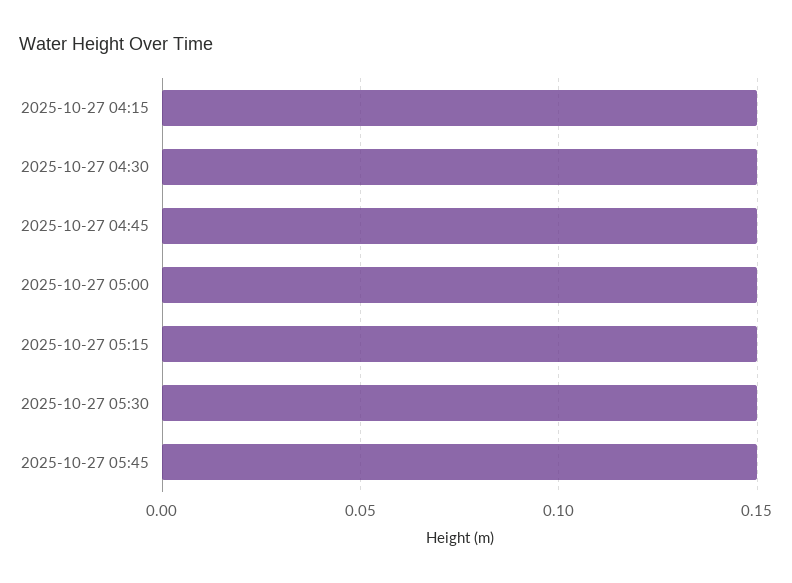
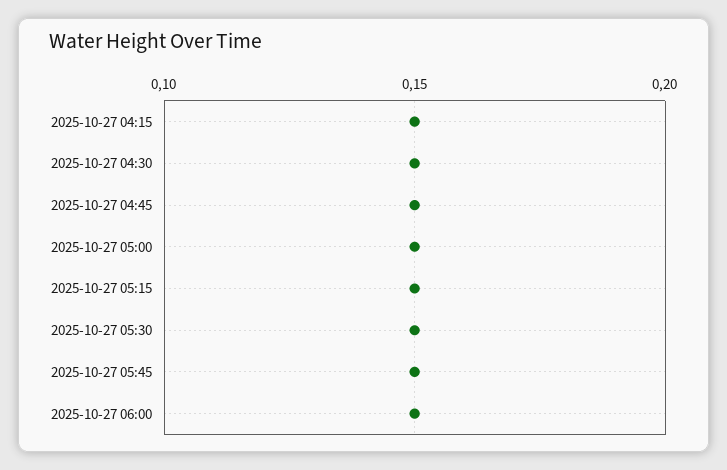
2025-10-27 06:00: none -> 0.15

